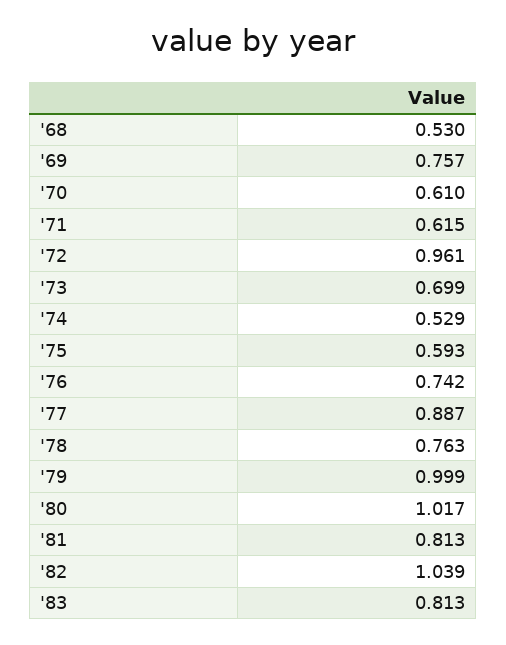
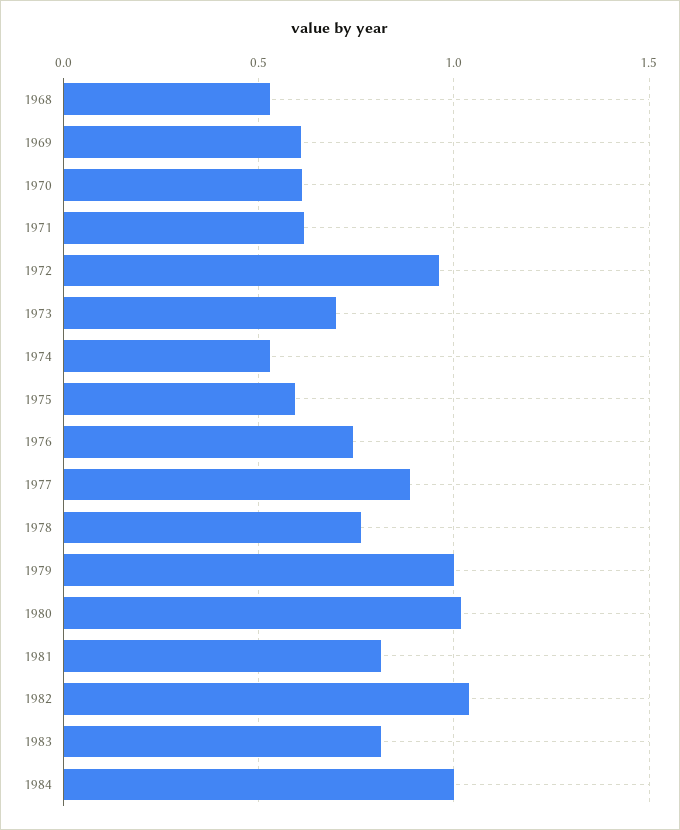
'69: 0.757 -> 0.6
1984: none -> 1

